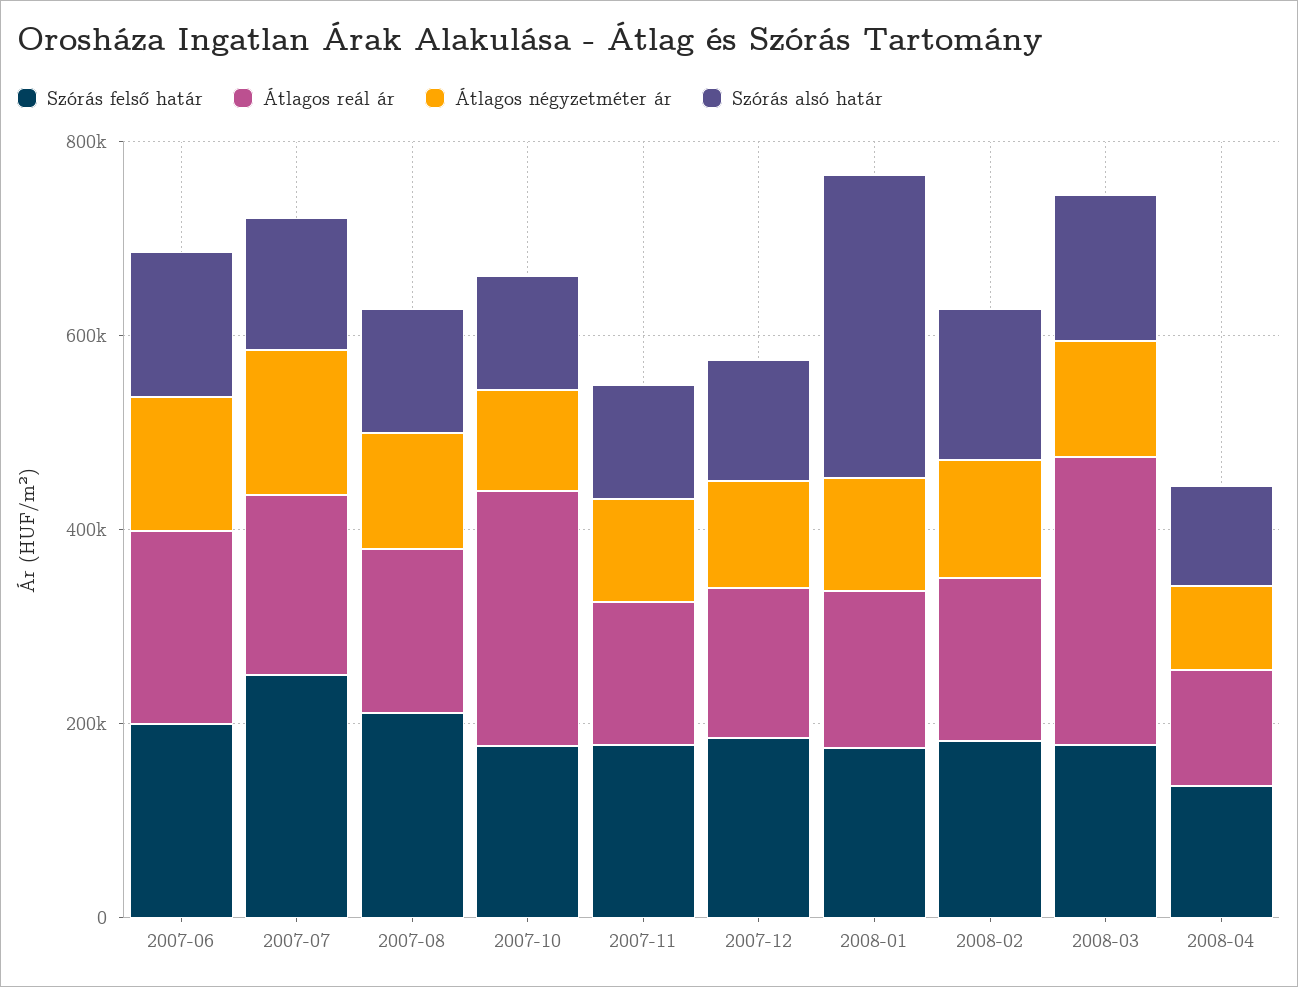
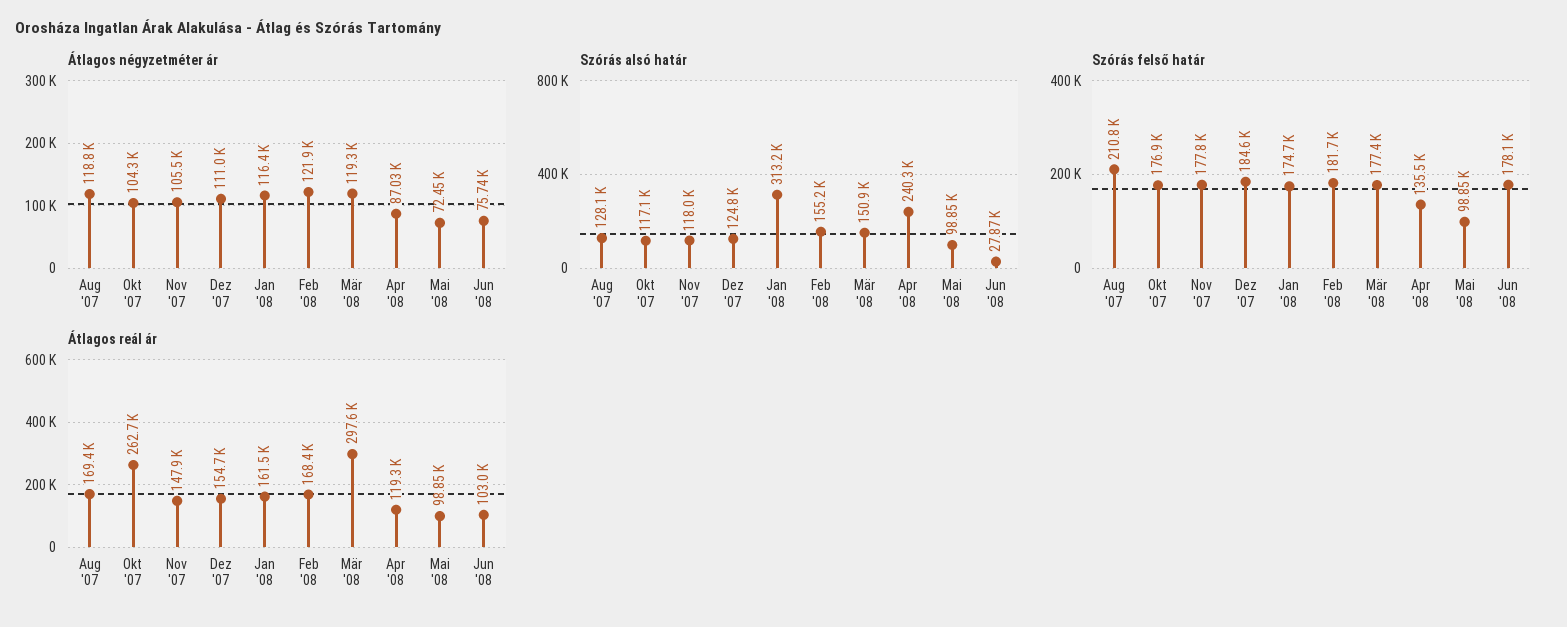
Szórás felső határ, 2007-06: 200000 -> none
Átlagos reál ár, 2007-06: 200000 -> none
Átlagos négyzetméter ár, 2007-06: 150000 -> none
Szórás alsó határ, 2007-06: 150000 -> none
Szórás felső határ, 2007-07: 250000 -> none
Átlagos reál ár, 2007-07: 200000 -> none
Átlagos négyzetméter ár, 2007-07: 150000 -> none
Szórás alsó határ, 2007-07: 150000 -> none
Szórás alsó határ, 2008-04: 100000 -> 240300
Átlagos négyzetméter ár, Mai '08: none -> 72450
Átlagos négyzetméter ár, Jun '08: none -> 75740
Szórás alsó határ, Mai '08: none -> 98850
Szórás alsó határ, Jun '08: none -> 27870
Szórás felső határ, Mai '08: none -> 98850
Szórás felső határ, Jun '08: none -> 178100
Átlagos reál ár, Mai '08: none -> 98850
Átlagos reál ár, Jun '08: none -> 103000

